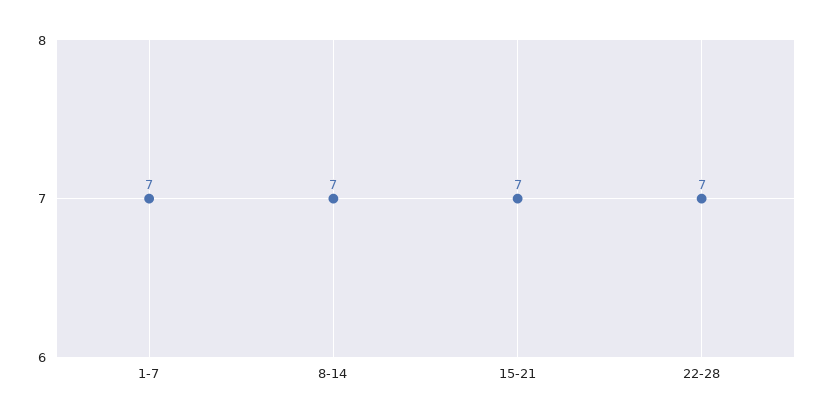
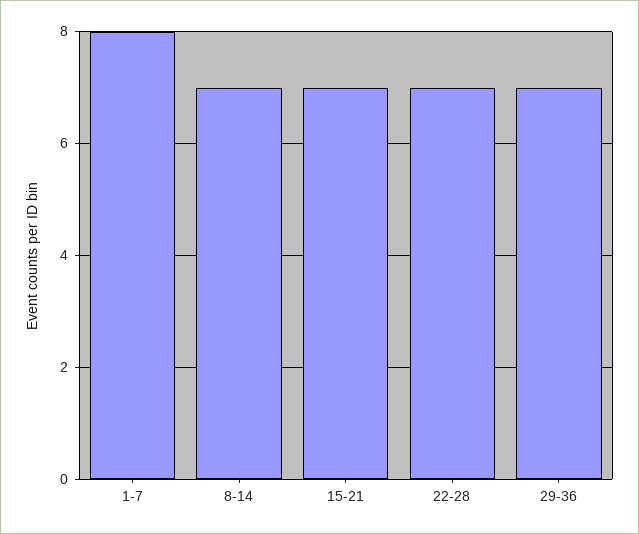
1-7: 7 -> 8
29-36: none -> 7

